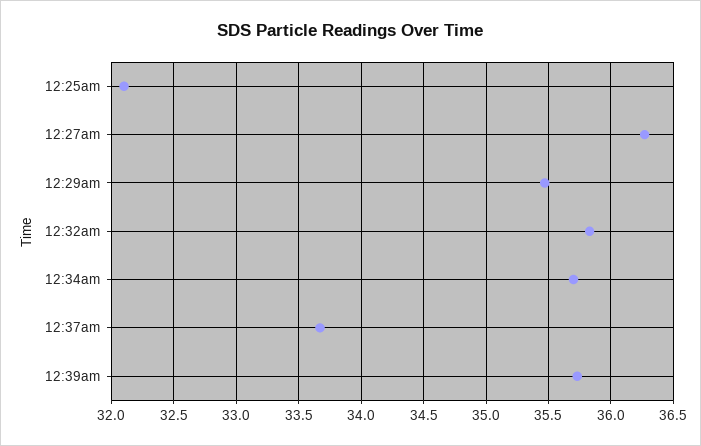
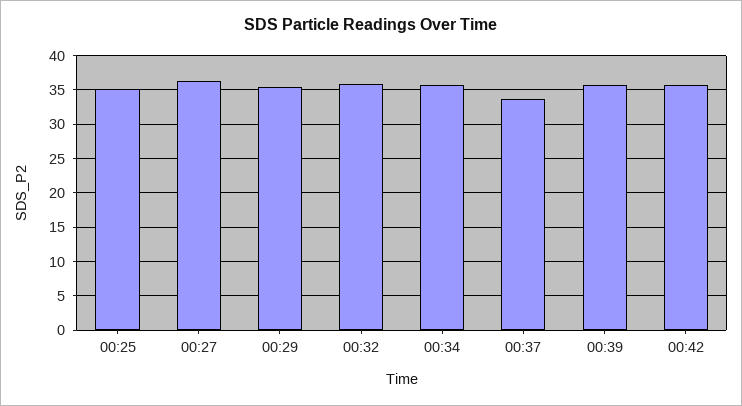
12:25am: 32.1 -> 35
00:42: none -> 36

